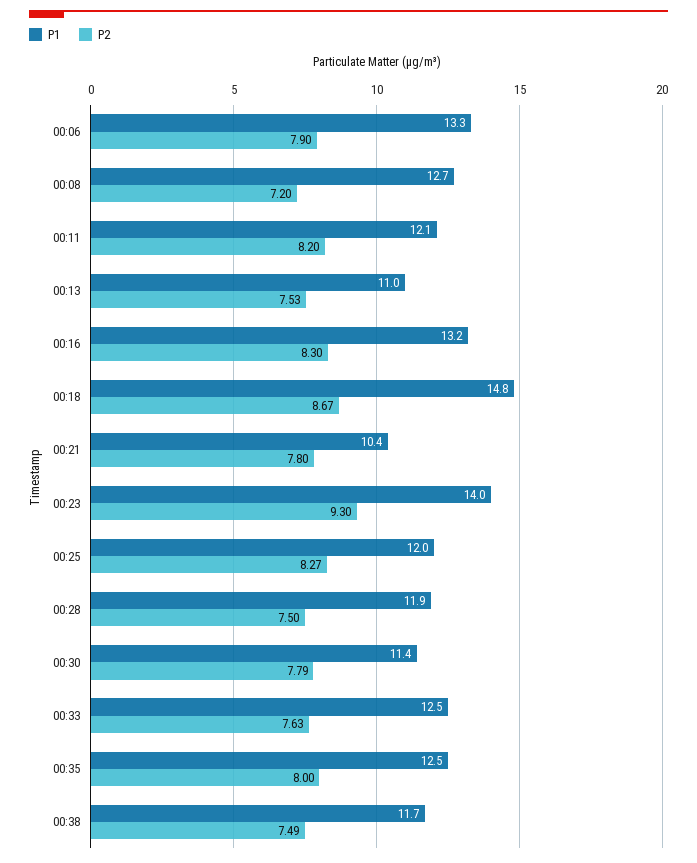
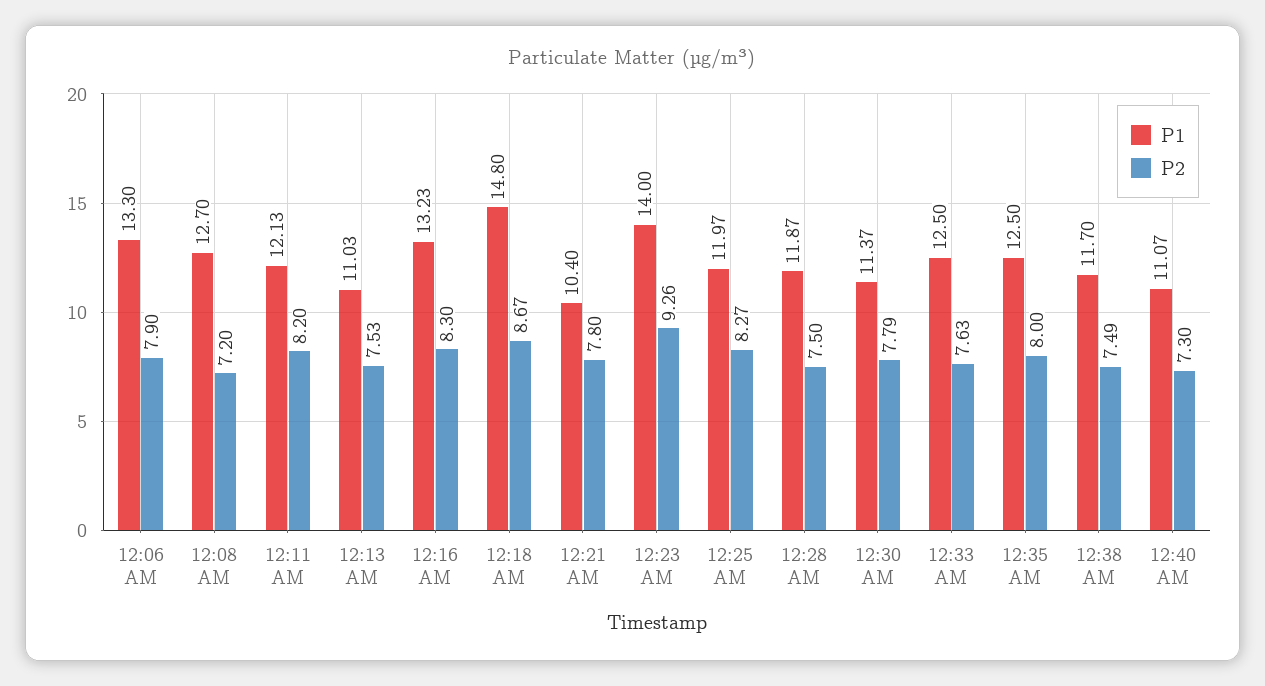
P2, 00:23: 9.3 -> 9.26
P1, 12:40 AM: none -> 11.07
P2, 12:40 AM: none -> 7.3

